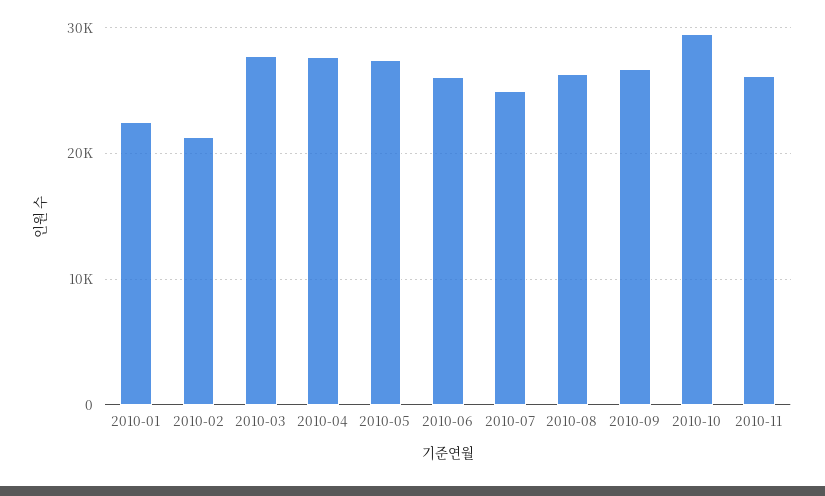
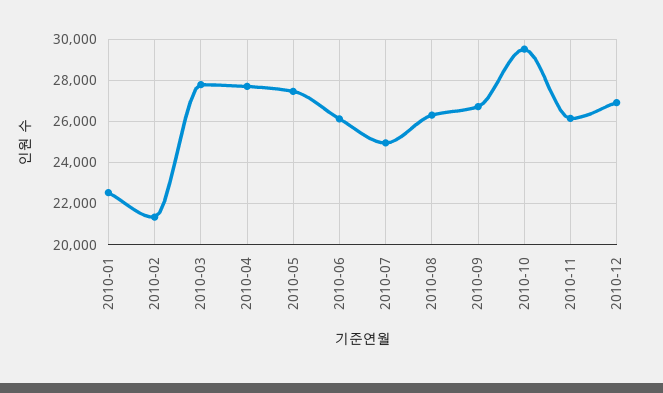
2010-12: none -> 27000

